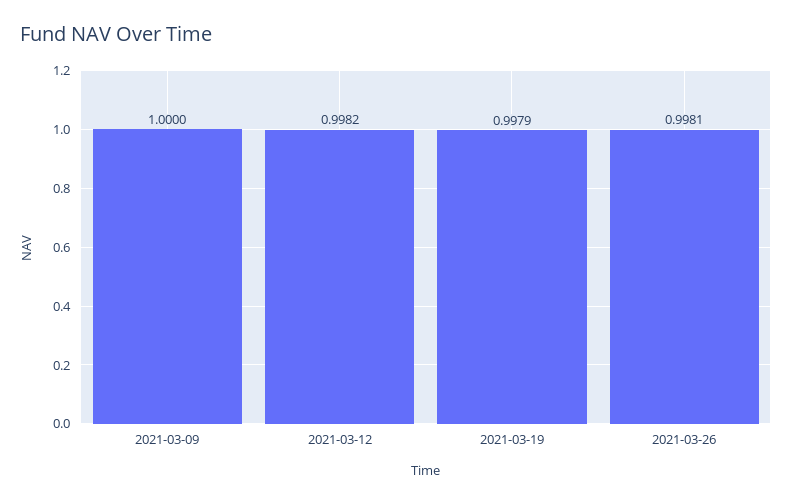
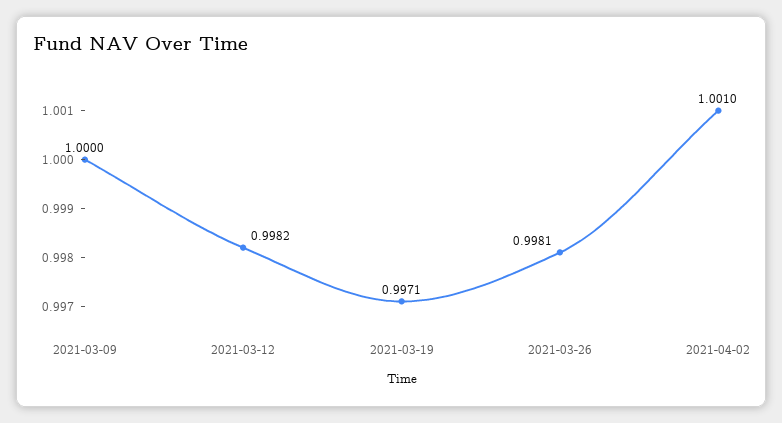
2021-03-19: 0.9979 -> 0.9971
2021-04-02: none -> 1.001

